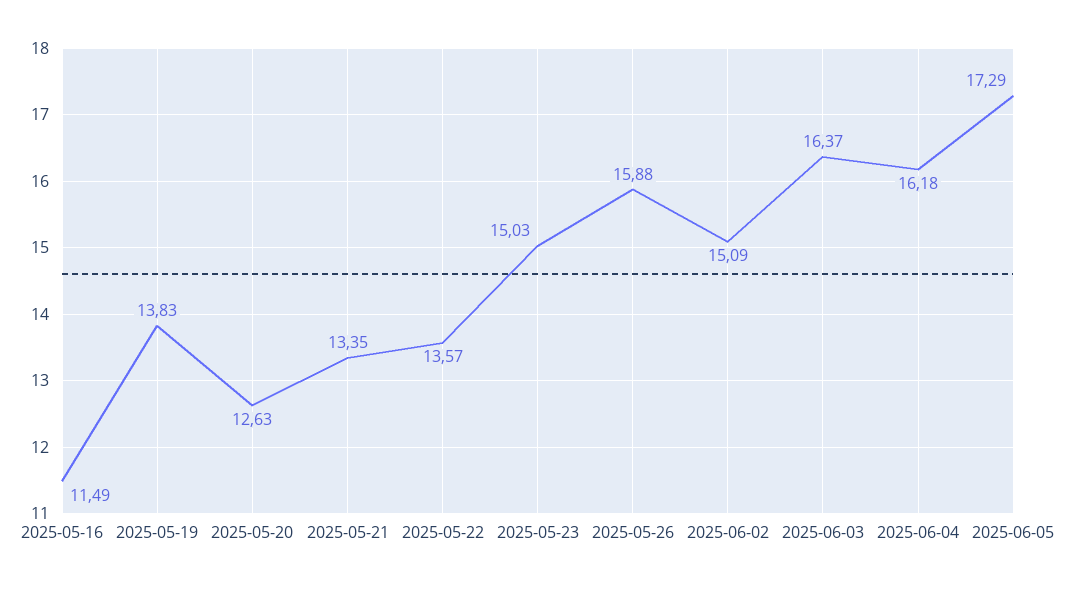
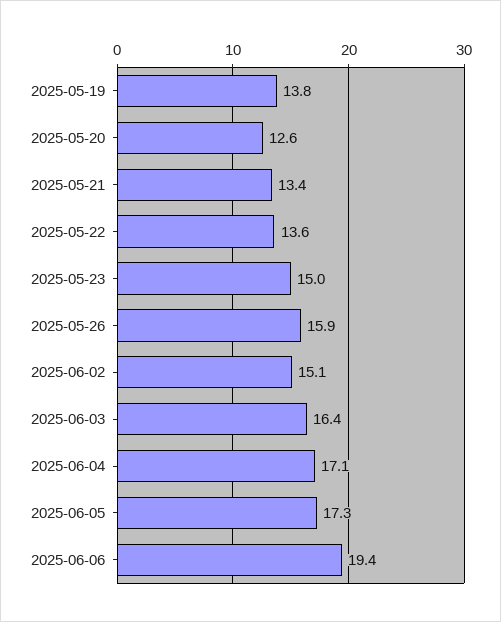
2025-05-16: 11.49 -> none
2025-06-04: 16.18 -> 17.1
2025-06-06: none -> 19.4

